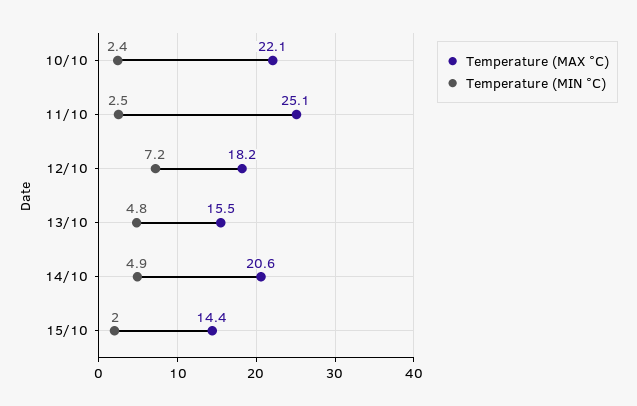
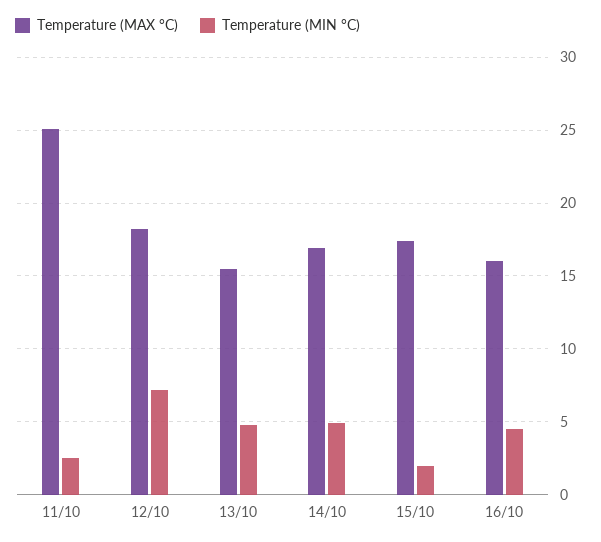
Temperature (MAX °C), 10/10: 22.1 -> none
Temperature (MIN °C), 10/10: 2.4 -> none
Temperature (MAX °C), 14/10: 20.6 -> 17
Temperature (MAX °C), 15/10: 14.4 -> 17.5
Temperature (MAX °C), 16/10: none -> 16
Temperature (MIN °C), 16/10: none -> 4.5

